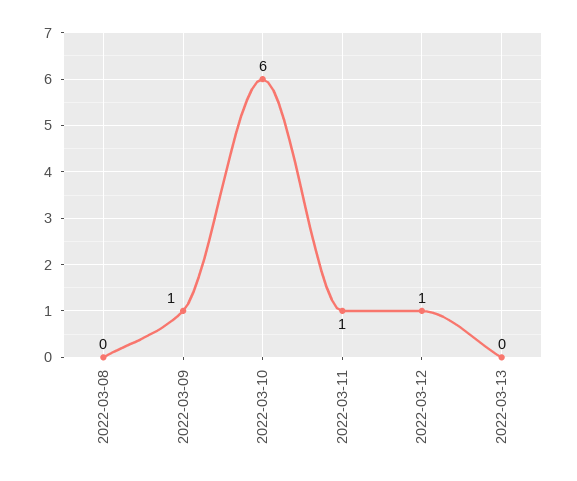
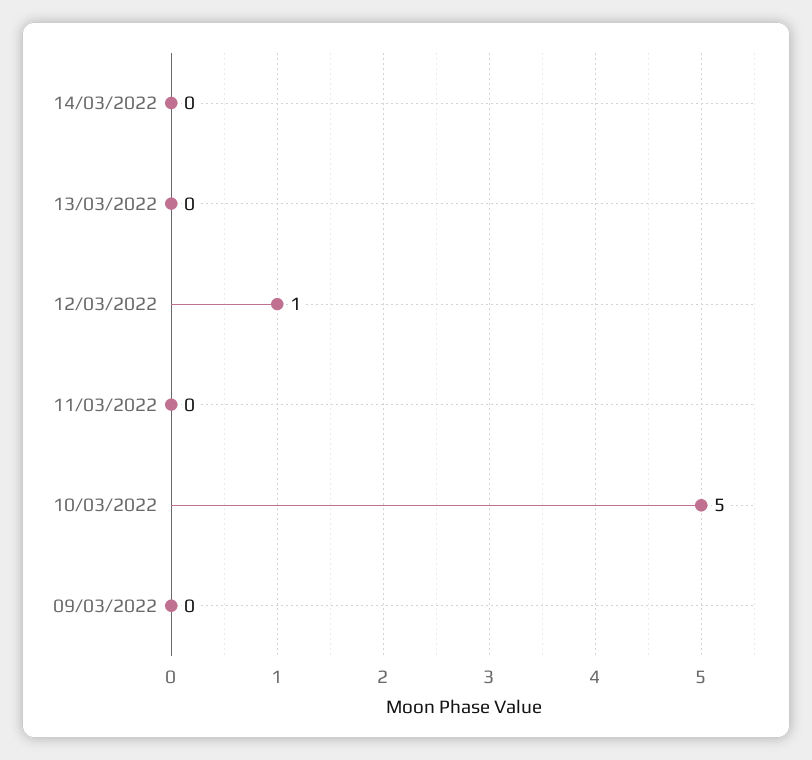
2022-03-08: 0 -> none
2022-03-09: 1 -> 0
2022-03-10: 6 -> 5
2022-03-11: 1 -> 0
14/03/2022: none -> 0

